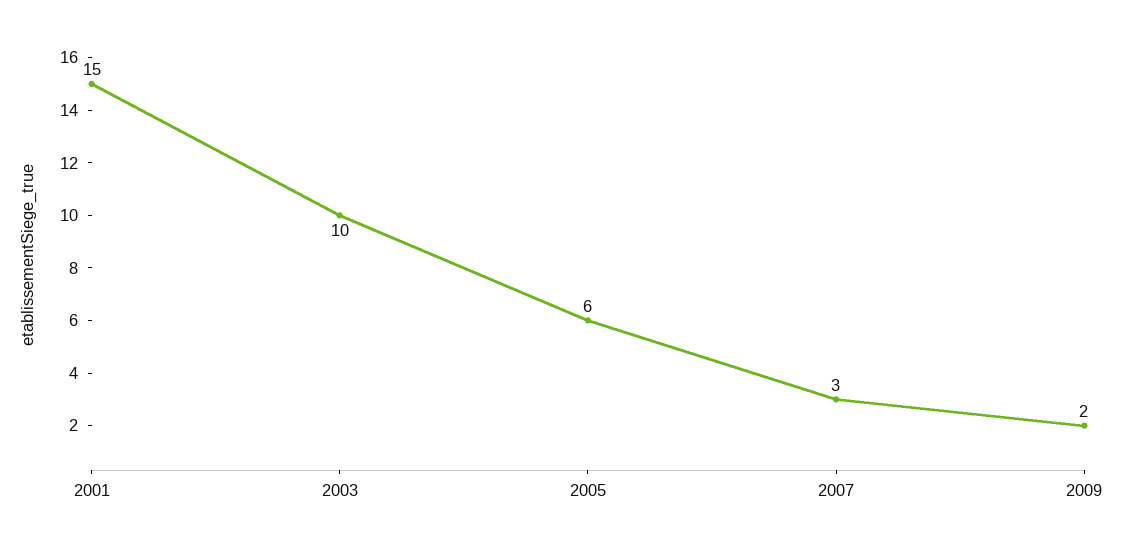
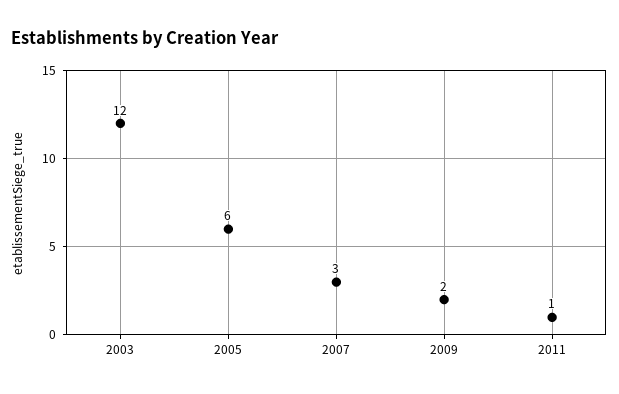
2001: 15 -> none
2003: 10 -> 12
2011: none -> 1

